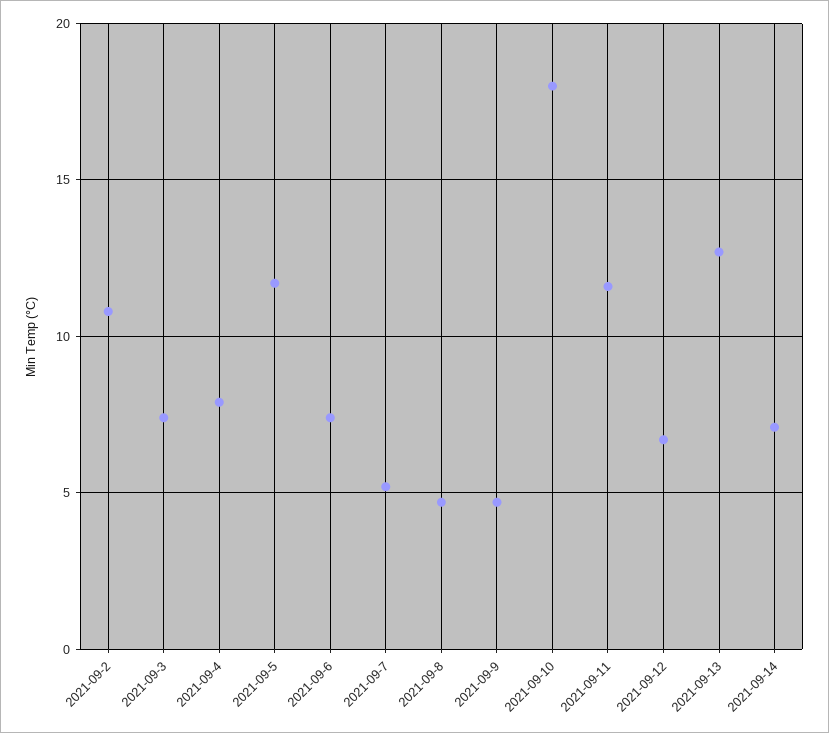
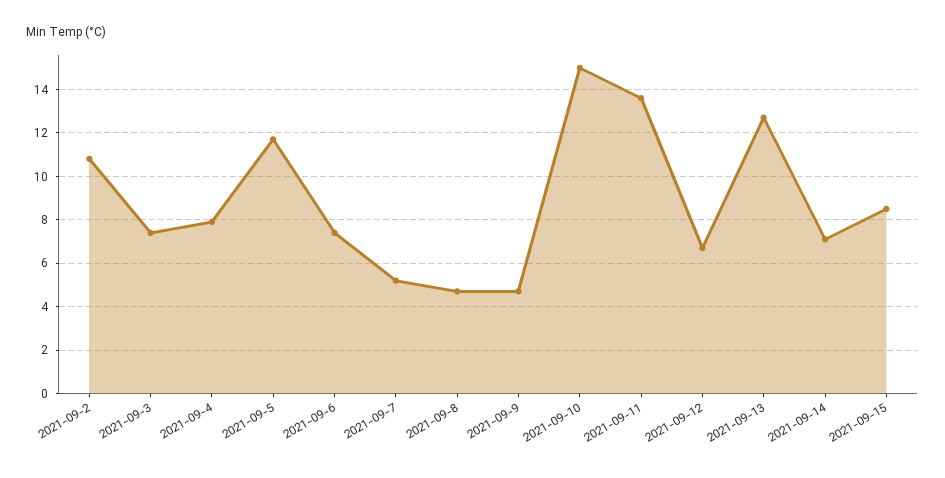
2021-09-10: 18 -> 15
2021-09-11: 11.5 -> 13.5
2021-09-15: none -> 8.5

